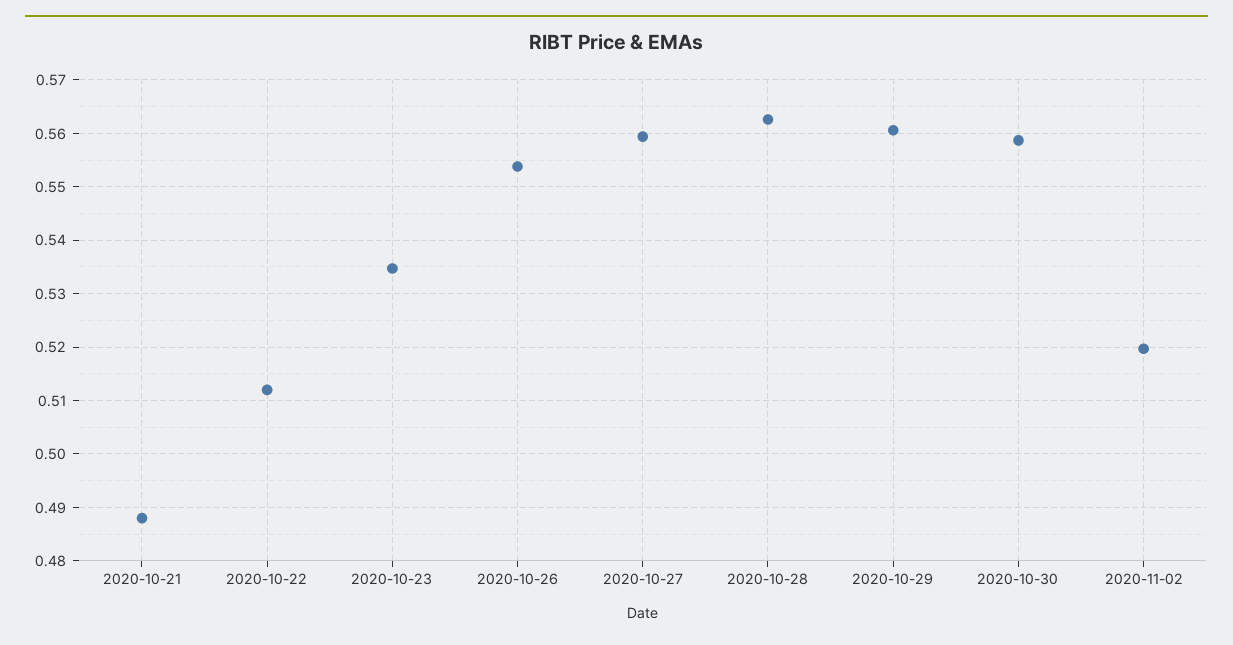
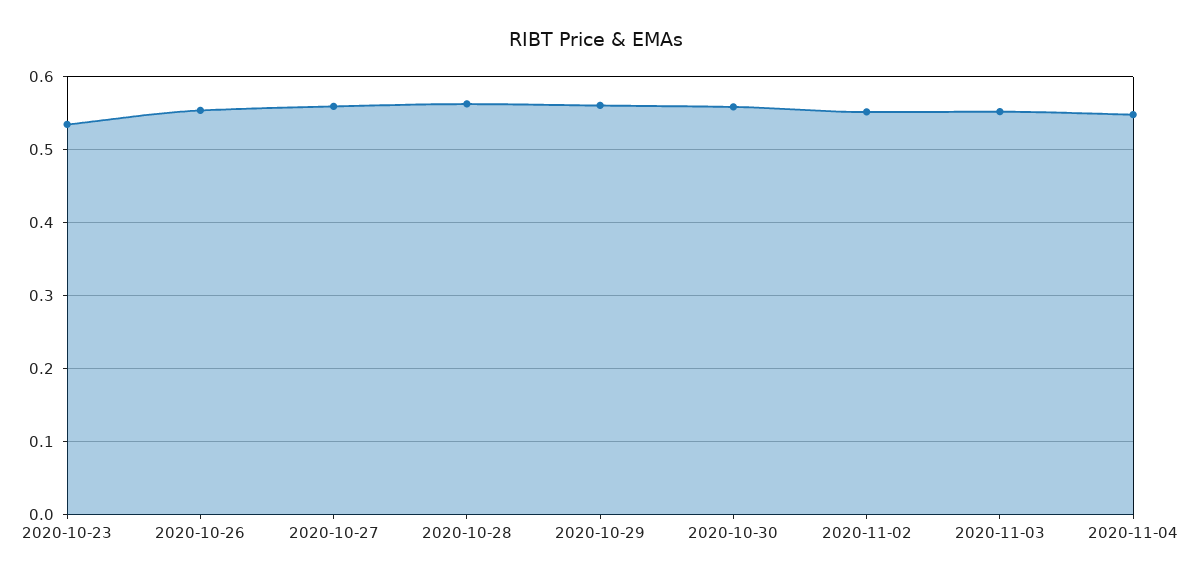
2020-10-21: 0.488 -> none
2020-10-22: 0.512 -> none
2020-11-02: 0.52 -> 0.55
2020-11-03: none -> 0.55
2020-11-04: none -> 0.55

